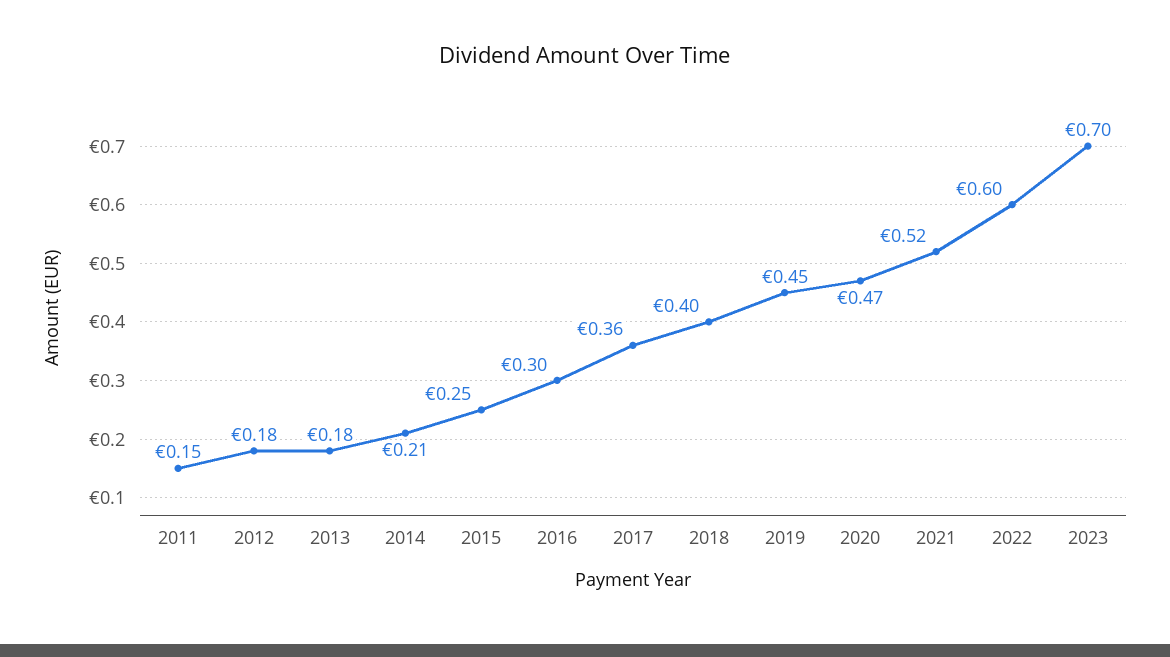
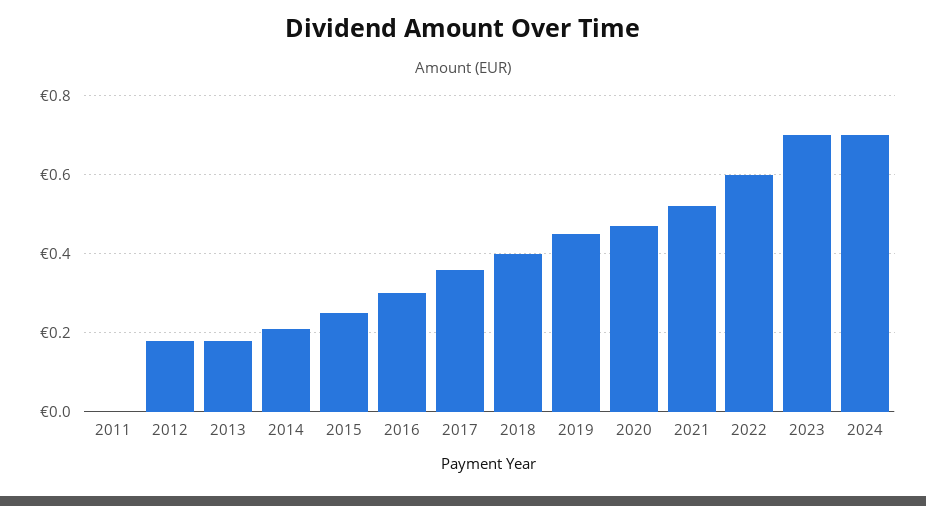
2011: 0.15 -> 0
2024: none -> 0.7

